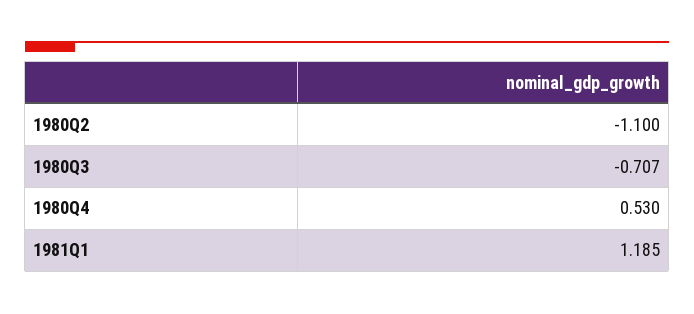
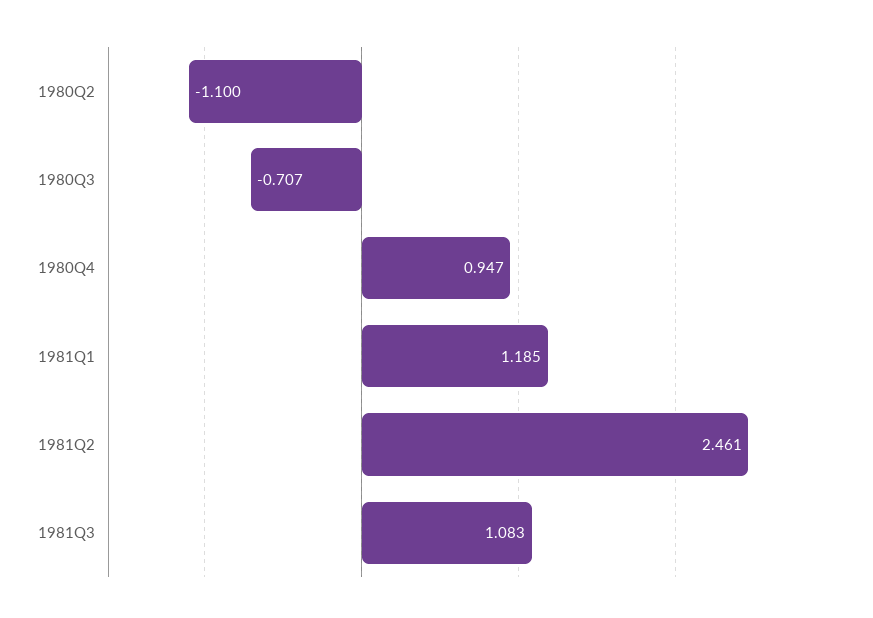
1980Q4: 0.53 -> 0.947
1981Q2: none -> 2.461
1981Q3: none -> 1.083

